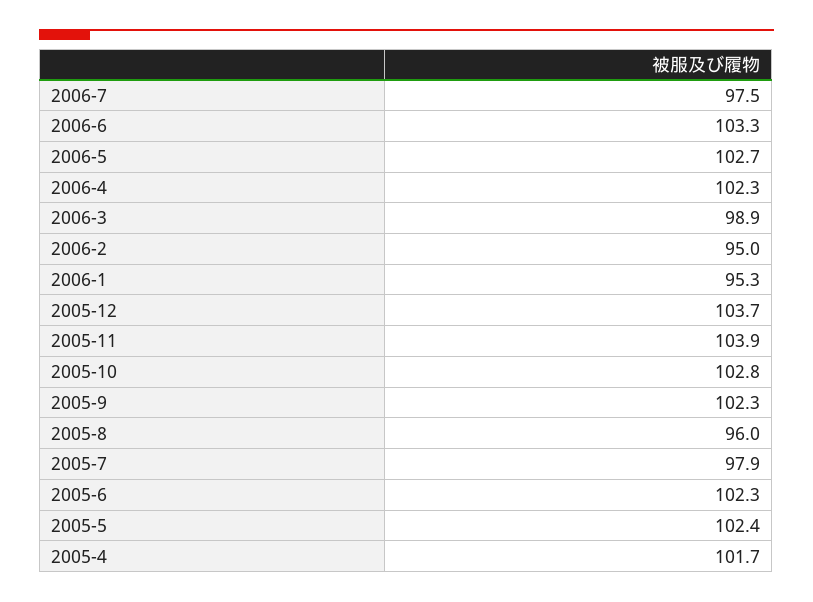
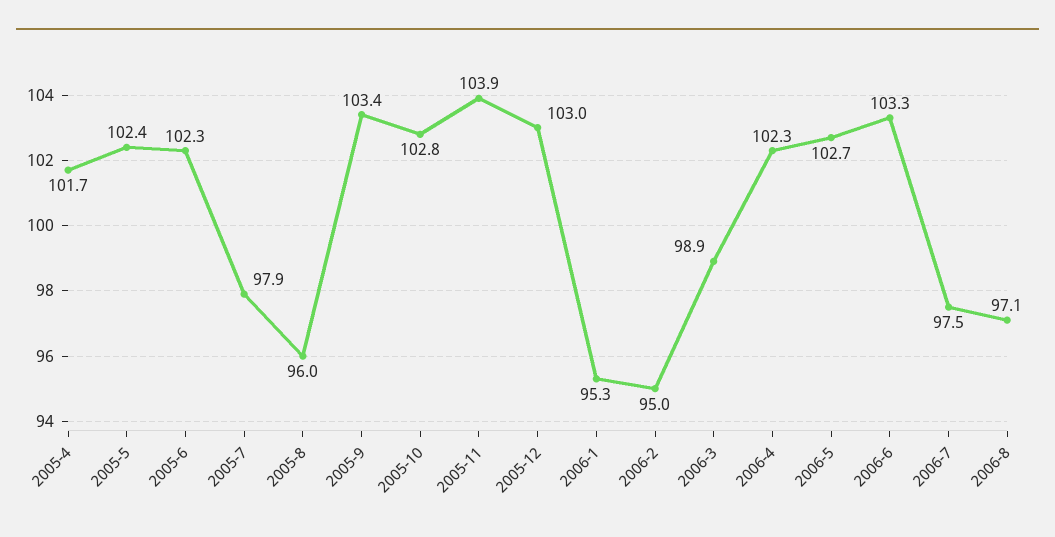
2005-12: 103.7 -> 103
2005-9: 102.3 -> 103.4
2006-8: none -> 97.1

